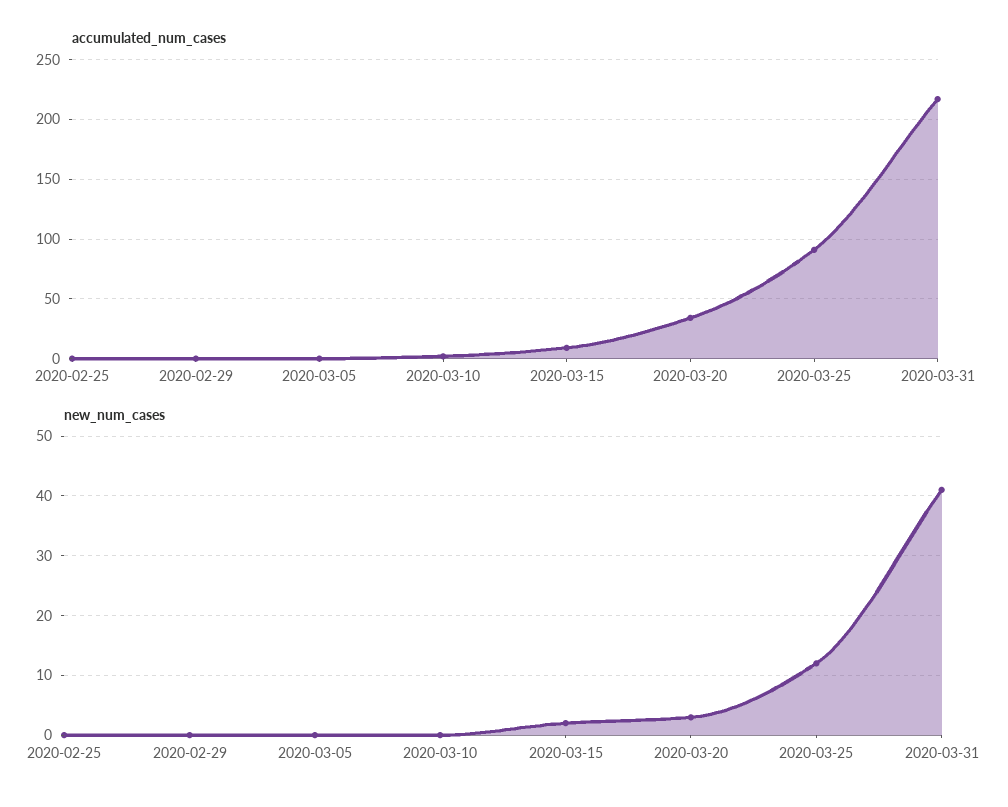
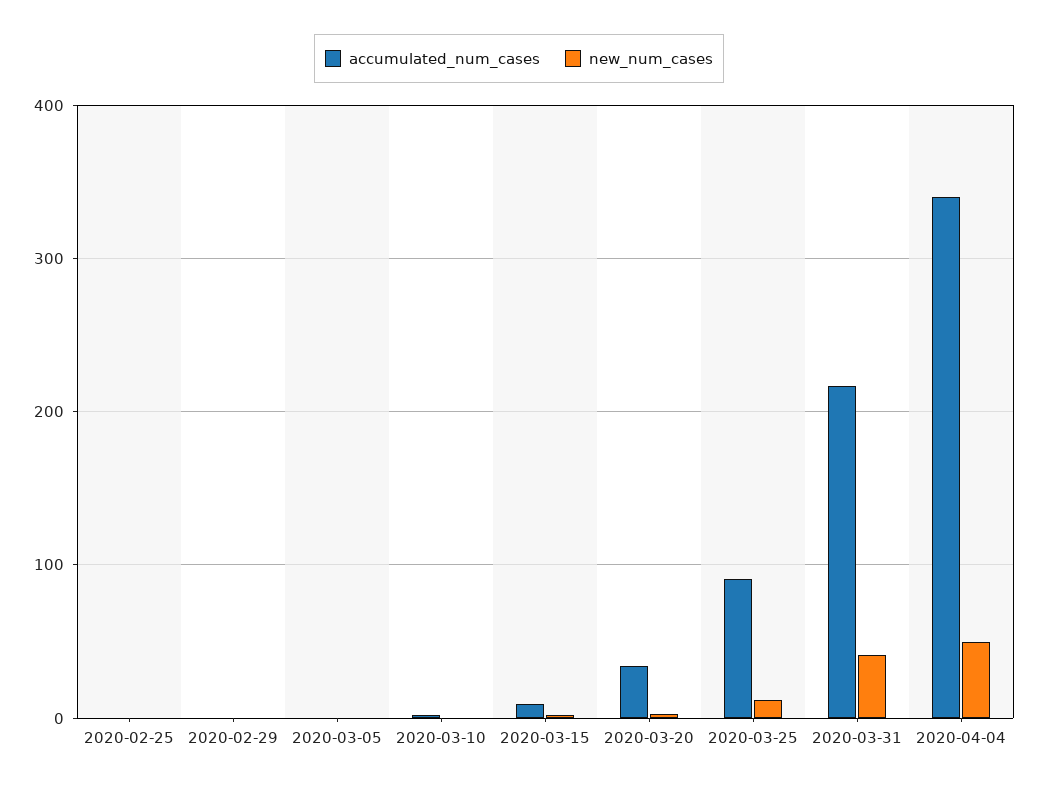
accumulated_num_cases, 2020-04-04: none -> 340
new_num_cases, 2020-04-04: none -> 50

